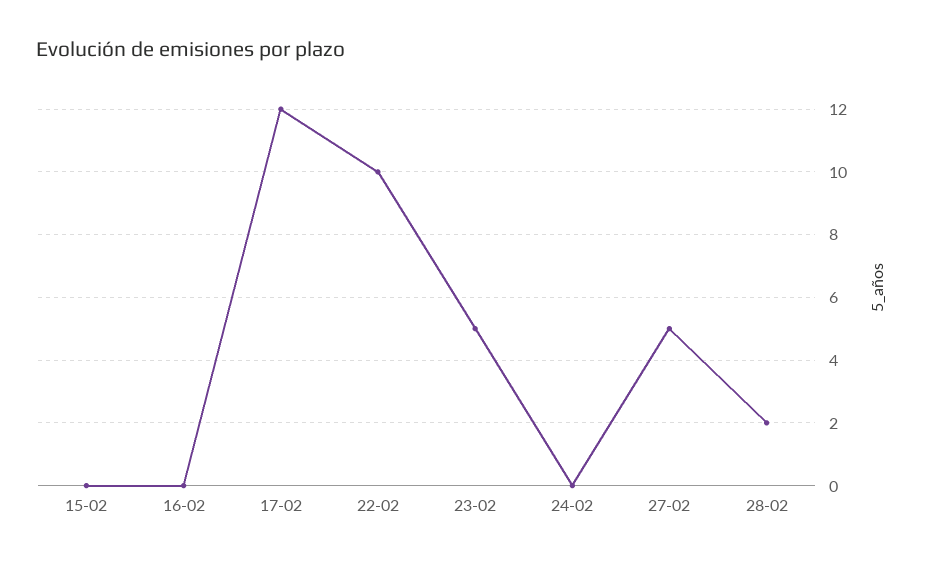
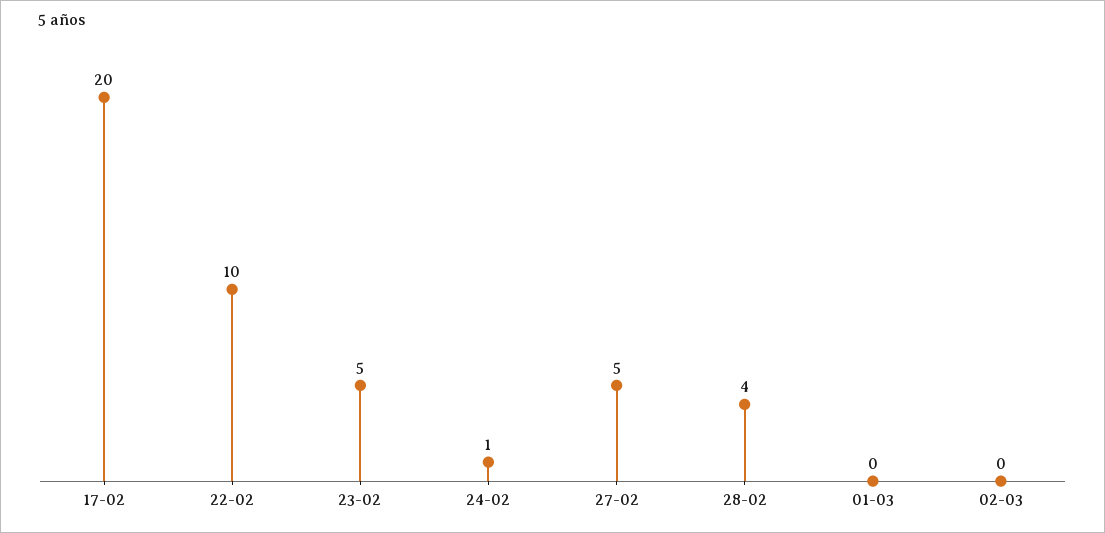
15-02: 0 -> none
16-02: 0 -> none
17-02: 12 -> 20
24-02: 0 -> 1
28-02: 2 -> 4
01-03: none -> 0
02-03: none -> 0

